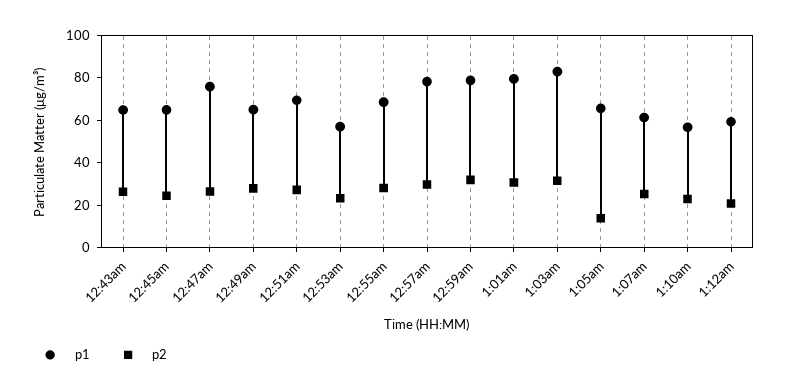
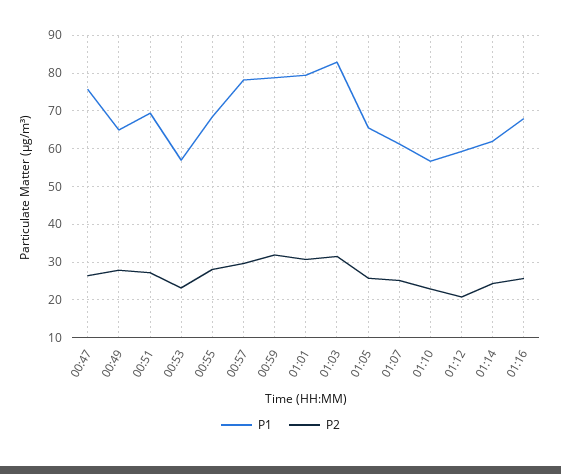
p1, 12:43am: 65 -> none
p2, 12:43am: 25 -> none
p1, 12:45am: 65 -> none
p2, 12:45am: 25 -> none
p2, 1:05am: 15 -> 26
p1, 01:14: none -> 62
p2, 01:14: none -> 24
p1, 01:16: none -> 68
p2, 01:16: none -> 26

